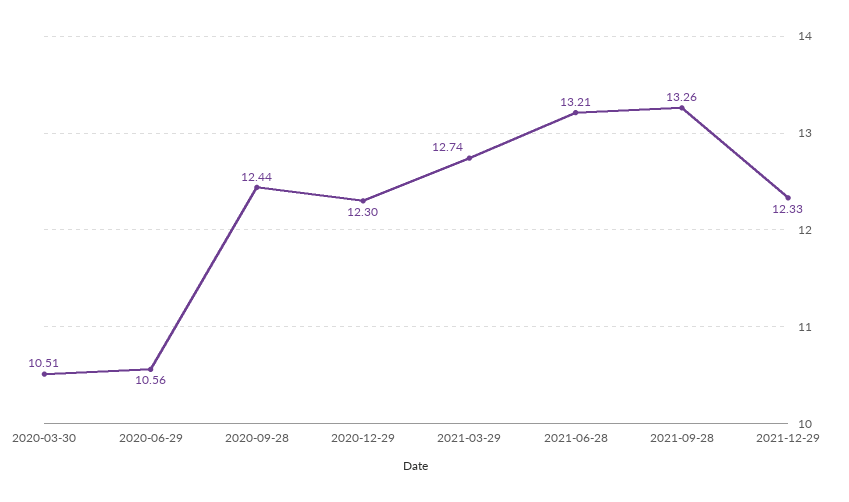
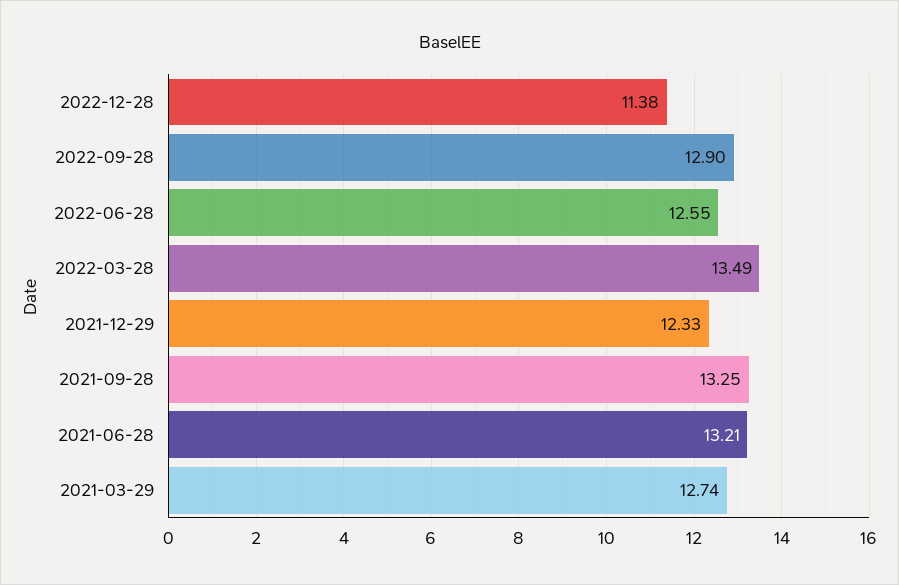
2020-03-30: 10.51 -> none
2020-06-29: 10.56 -> none
2020-09-28: 12.44 -> none
2020-12-29: 12.3 -> none
2021-09-28: 13.26 -> 13.25
2022-12-28: none -> 11.38
2022-09-28: none -> 12.9
2022-06-28: none -> 12.55
2022-03-28: none -> 13.49

